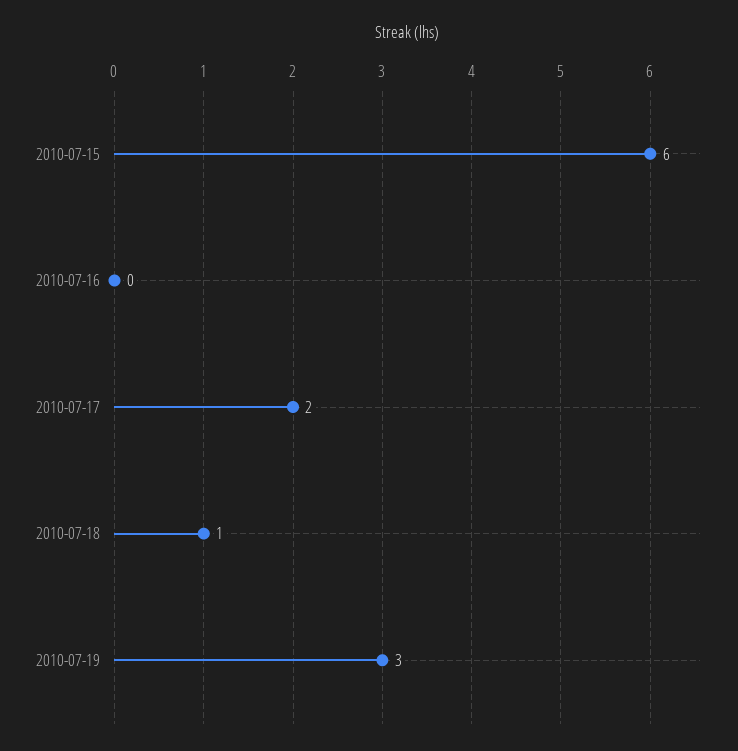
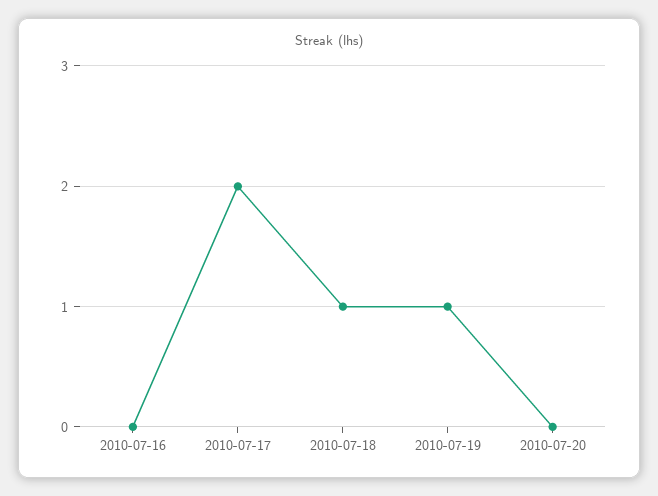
2010-07-15: 6 -> none
2010-07-19: 3 -> 1
2010-07-20: none -> 0

